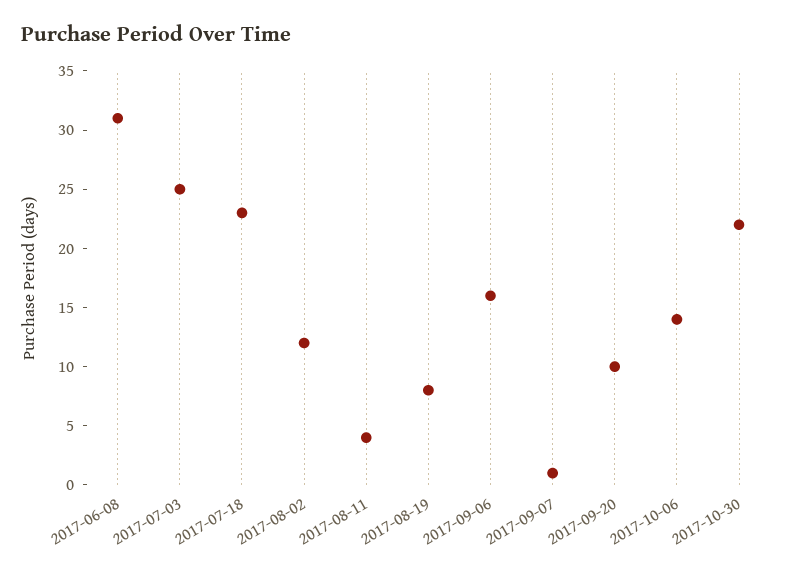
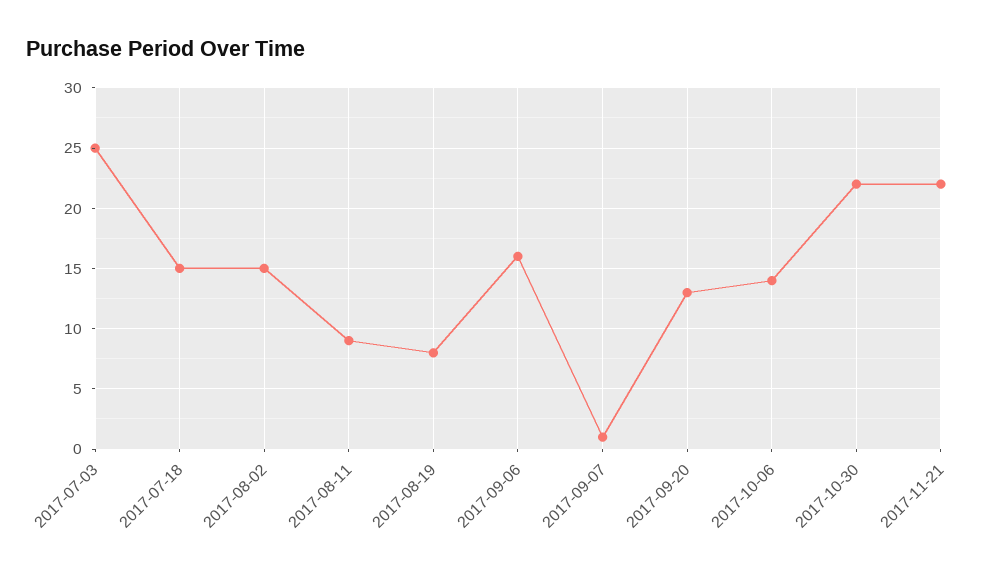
2017-06-08: 31 -> none
2017-07-18: 23 -> 15
2017-08-02: 12 -> 15
2017-08-11: 4 -> 9
2017-09-20: 10 -> 13
2017-11-21: none -> 22

